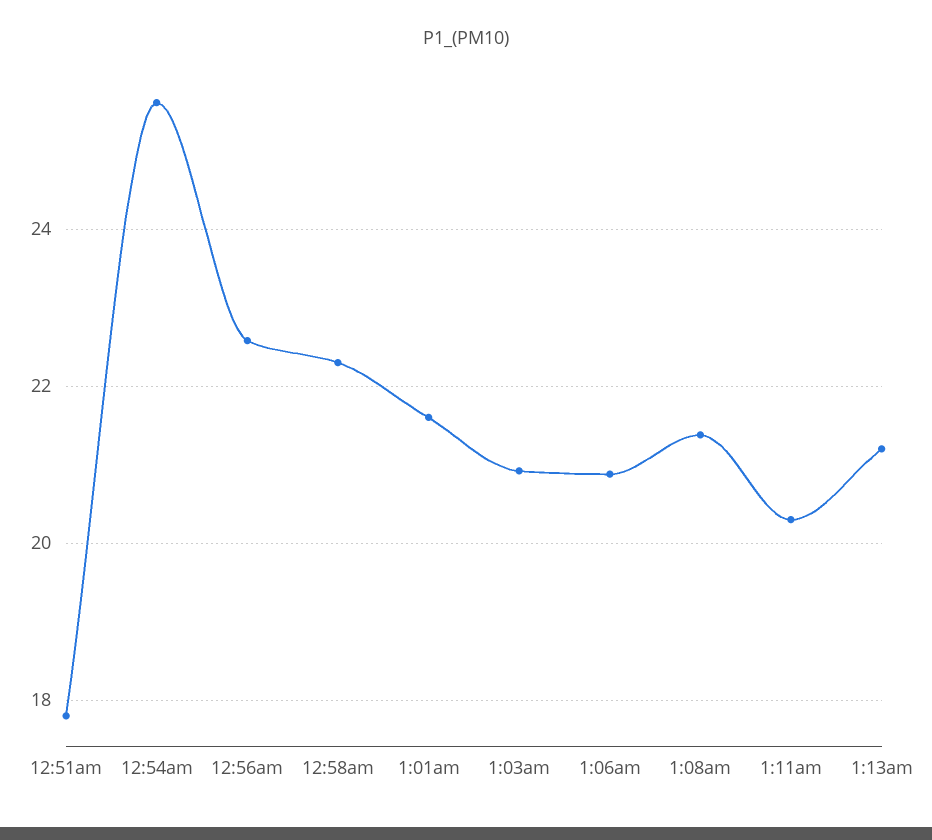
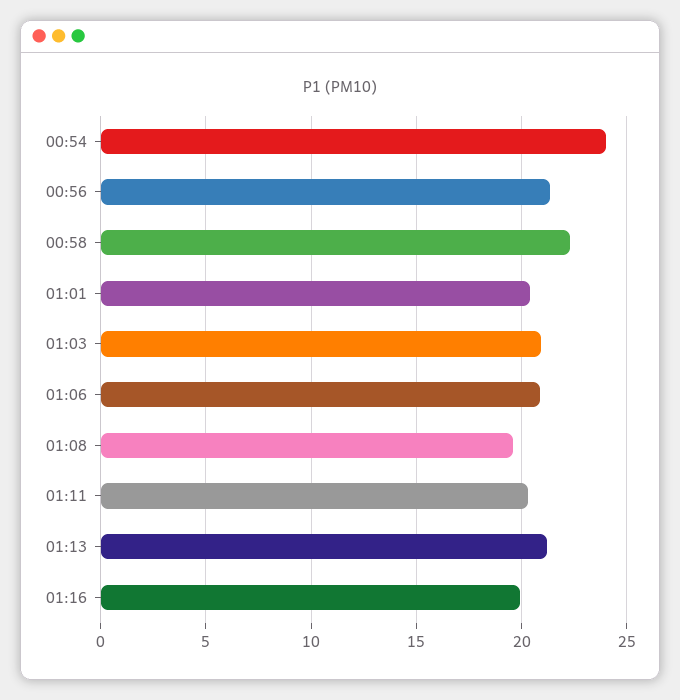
12:51am: 17.8 -> none
12:54am: 25.6 -> 24
12:56am: 22.6 -> 21.5
1:01am: 21.6 -> 20.5
1:08am: 21.4 -> 19.5
01:16: none -> 20

